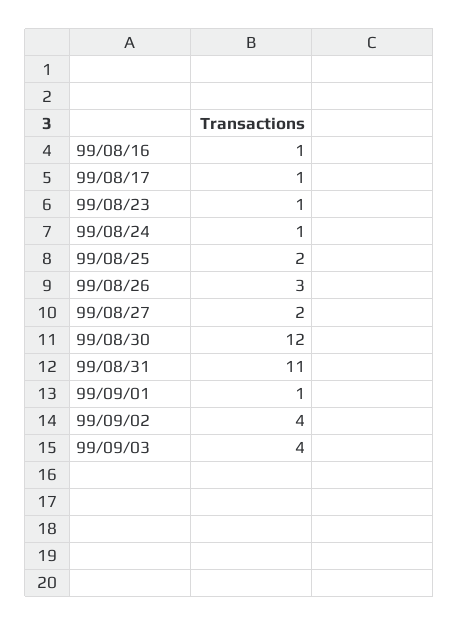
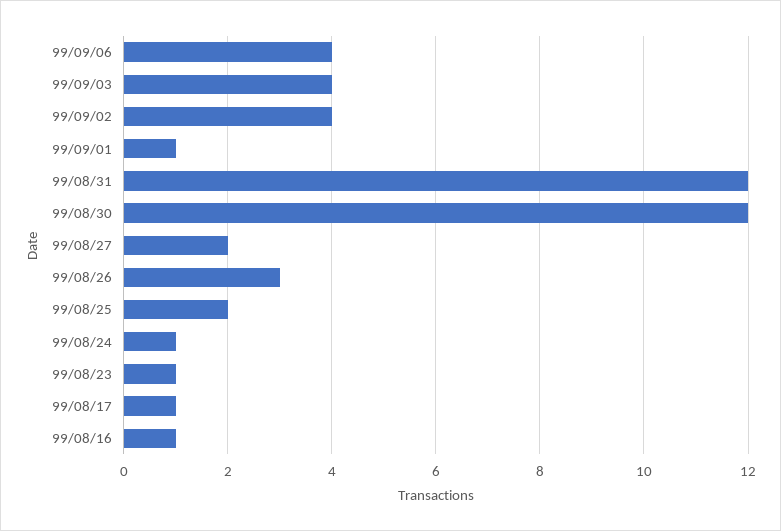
99/08/31: 11 -> 12
99/09/06: none -> 4

